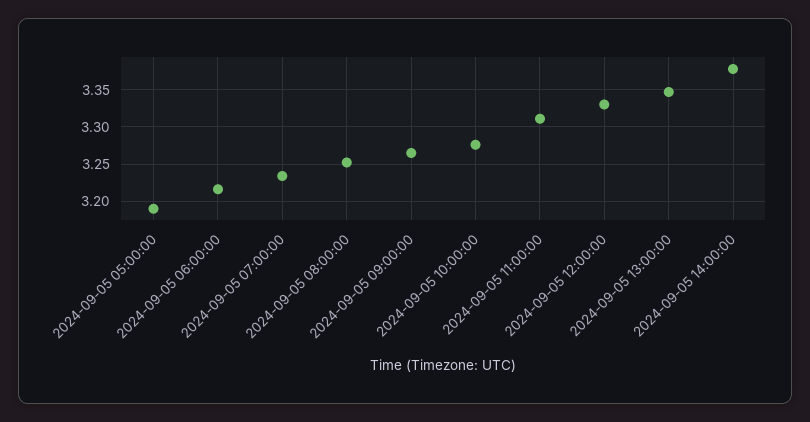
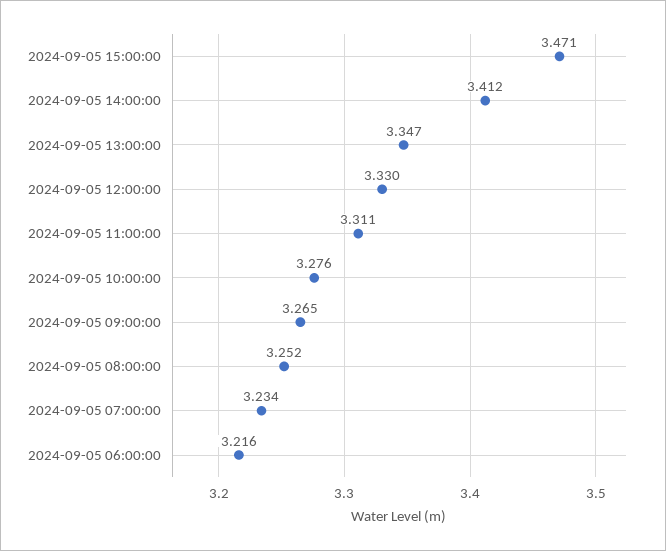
2024-09-05 05:00:00: 3.19 -> none
2024-09-05 14:00:00: 3.38 -> 3.412
2024-09-05 15:00:00: none -> 3.471

